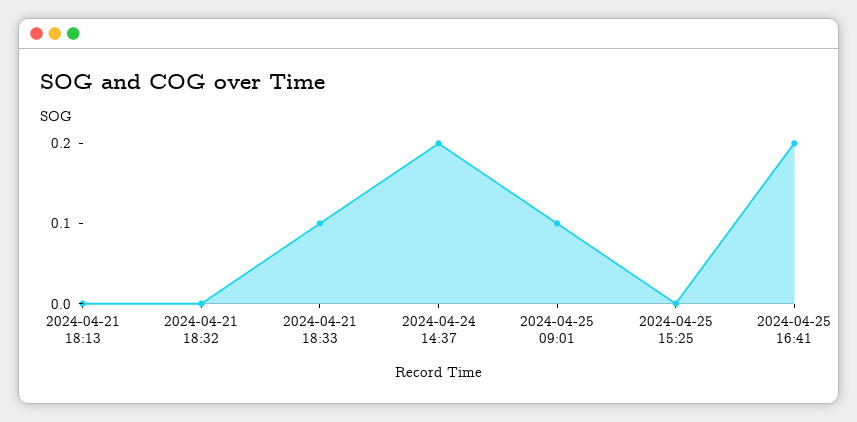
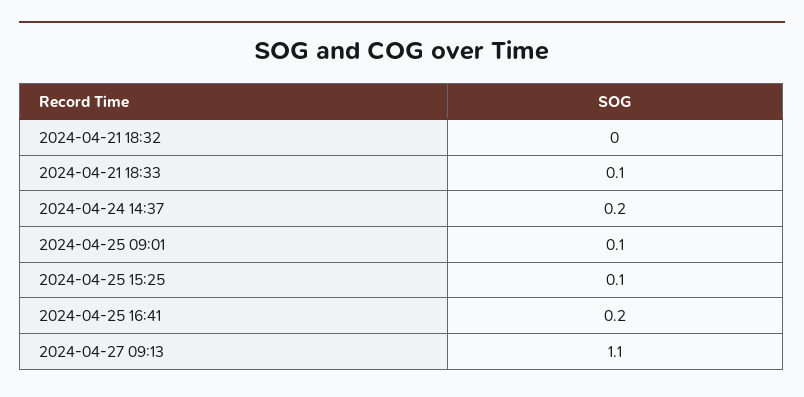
2024-04-21 18:13: 0 -> none
2024-04-25 15:25: 0 -> 0.1
2024-04-27 09:13: none -> 1.1

